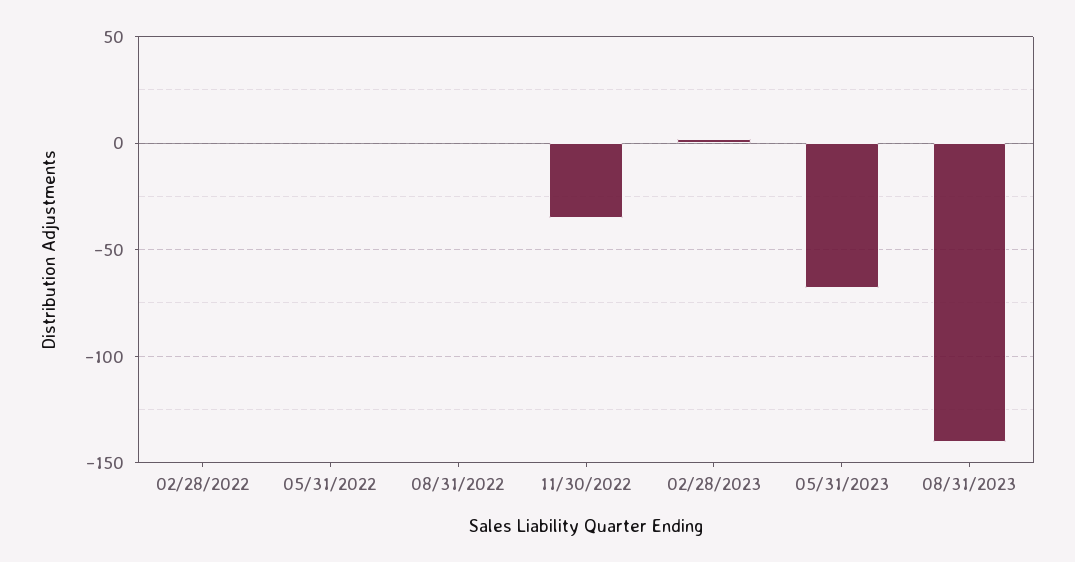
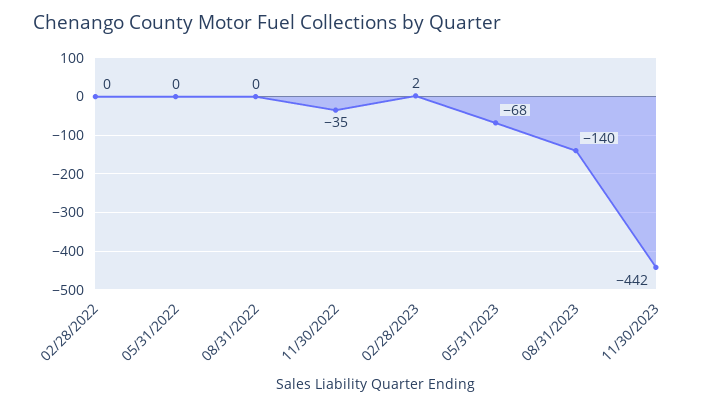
11/30/2023: none -> -442

